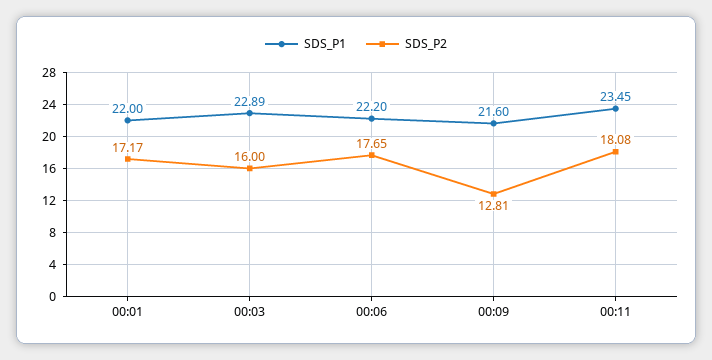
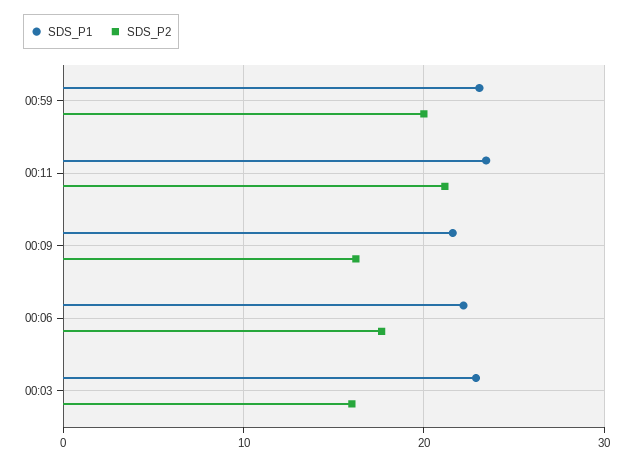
SDS_P1, 00:01: 22 -> none
SDS_P2, 00:01: 17.17 -> none
SDS_P2, 00:09: 12.81 -> 16
SDS_P2, 00:11: 18.08 -> 21
SDS_P1, 00:59: none -> 23
SDS_P2, 00:59: none -> 20

